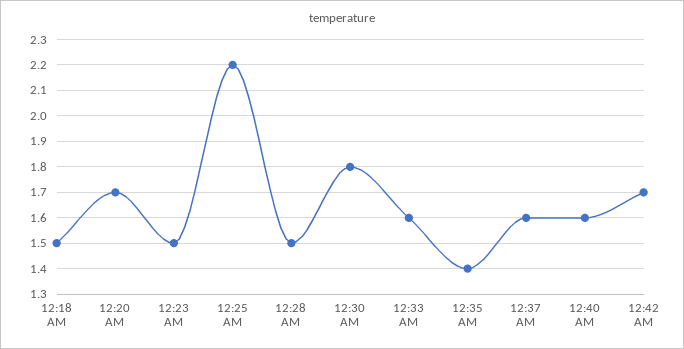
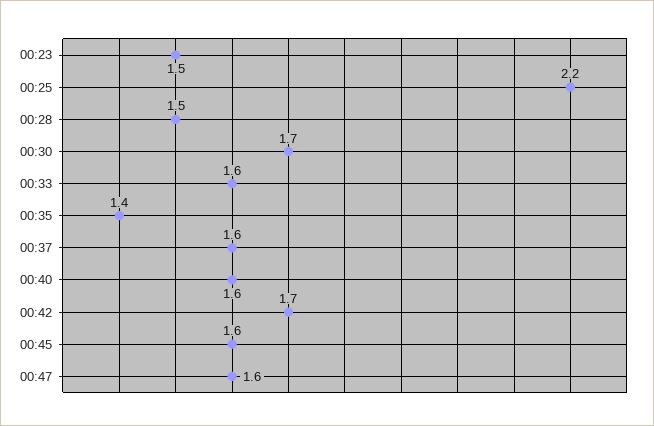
12:18 AM: 1.5 -> none
12:20 AM: 1.7 -> none
12:30 AM: 1.8 -> 1.7
00:45: none -> 1.6
00:47: none -> 1.6

